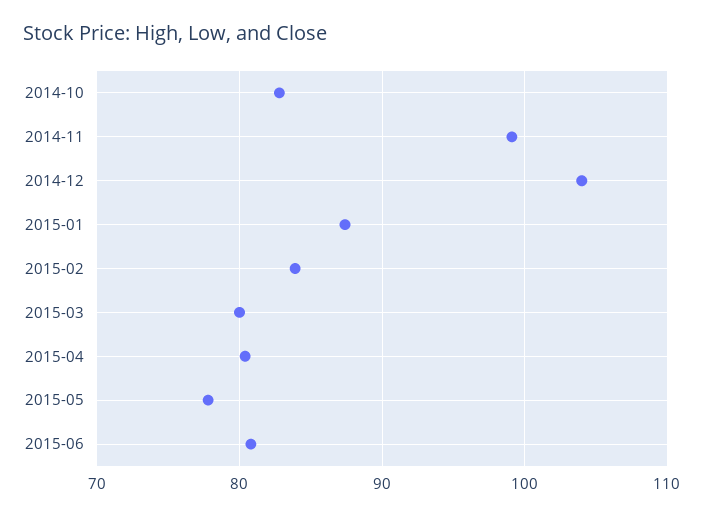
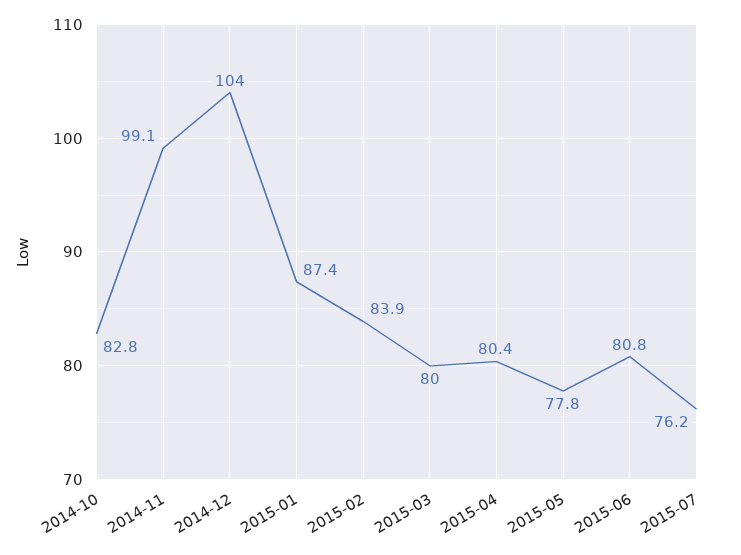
2015-07: none -> 76.2

